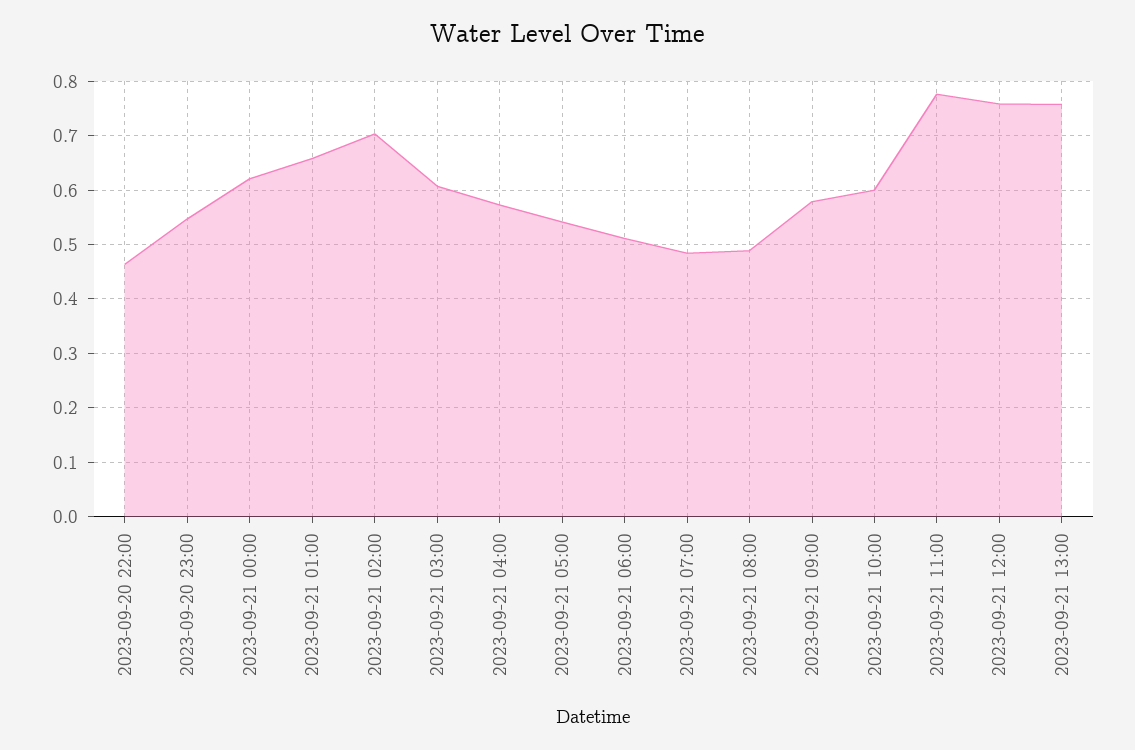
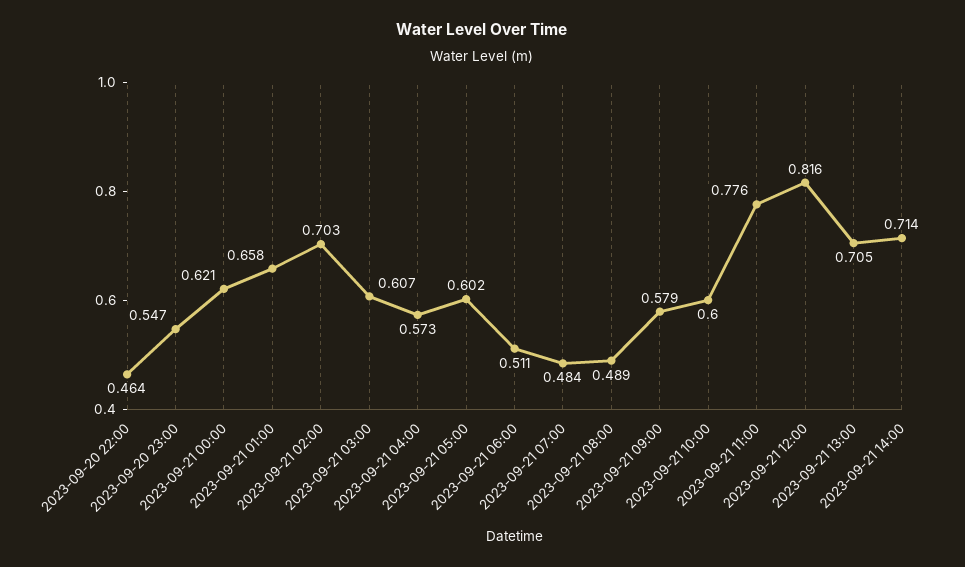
2023-09-21 05:00: 0.54 -> 0.602
2023-09-21 12:00: 0.76 -> 0.816
2023-09-21 13:00: 0.76 -> 0.705
2023-09-21 14:00: none -> 0.714

